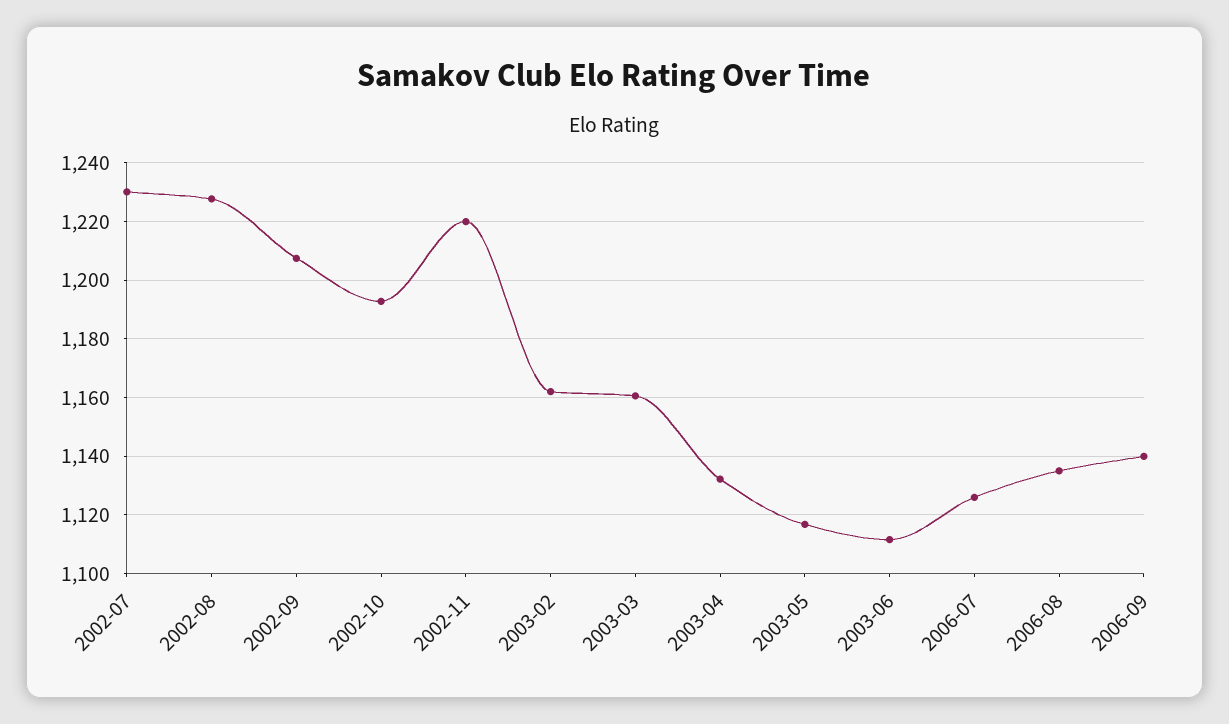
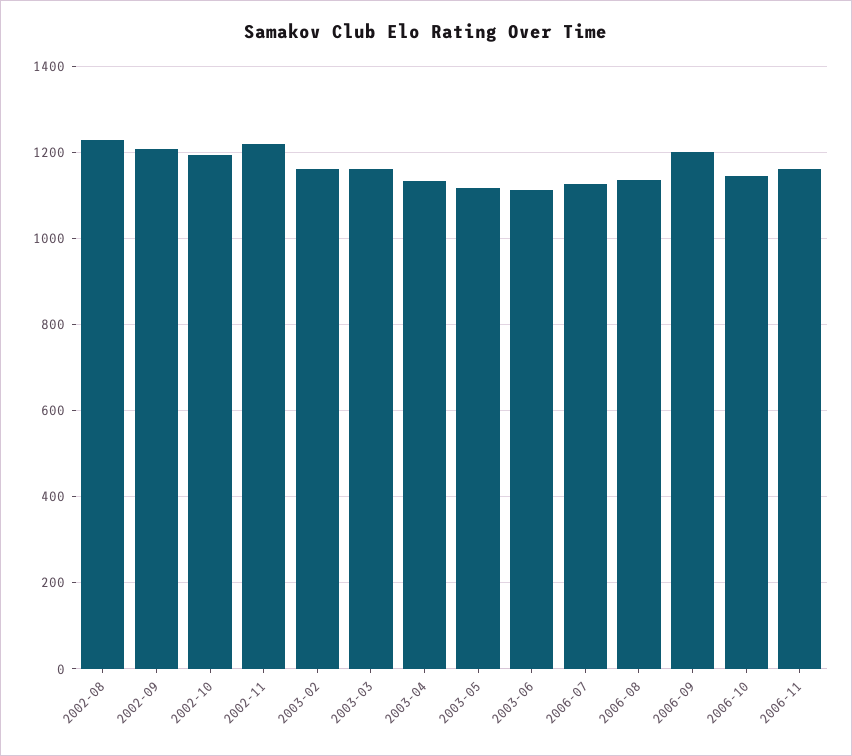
2002-07: 1230 -> none
2006-09: 1140 -> 1200
2006-10: none -> 1140
2006-11: none -> 1160

